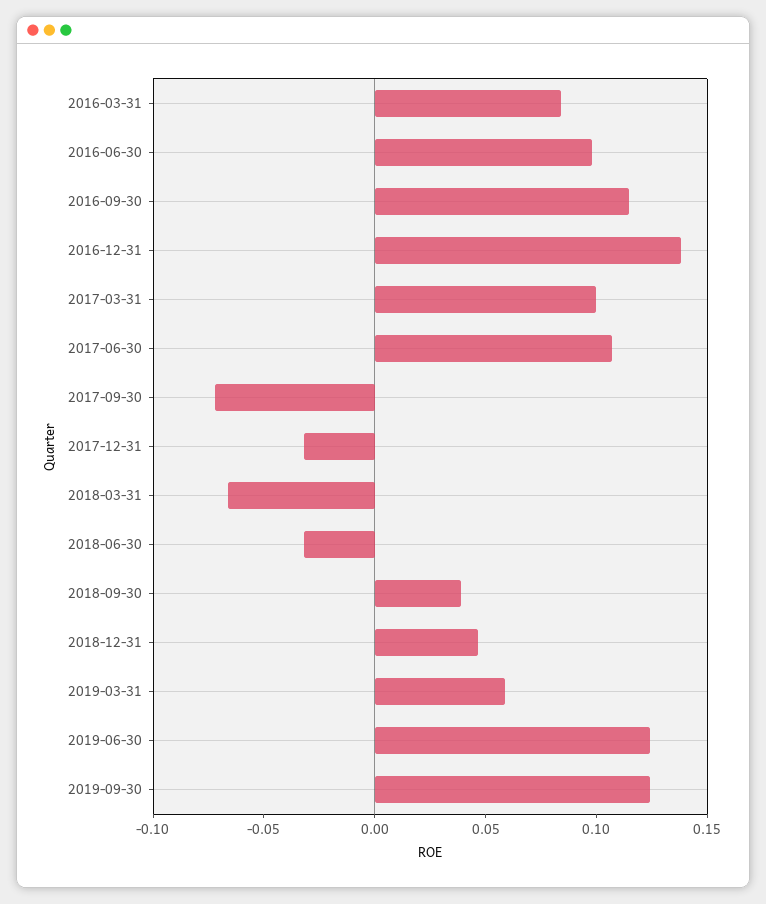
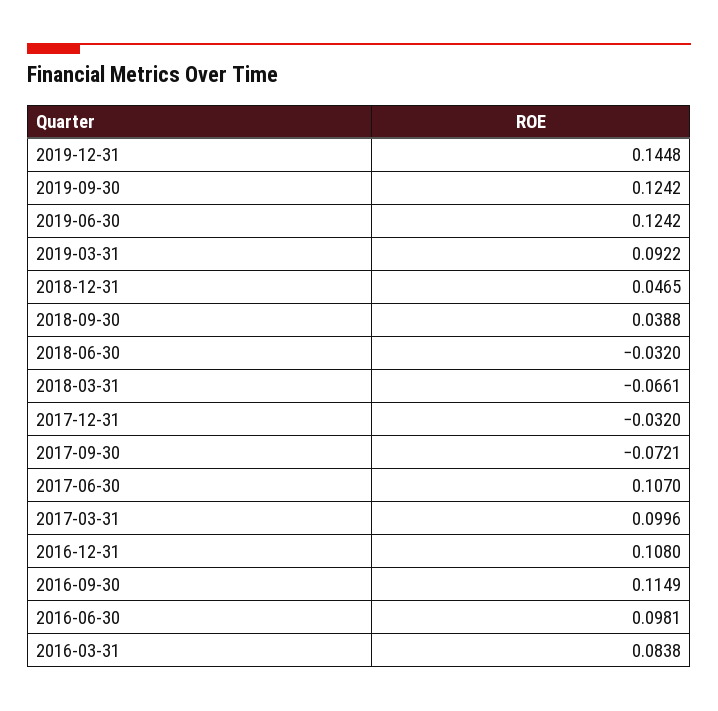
2016-12-31: 0.14 -> 0.108
2019-03-31: 0.06 -> 0.0922
2019-12-31: none -> 0.1448

